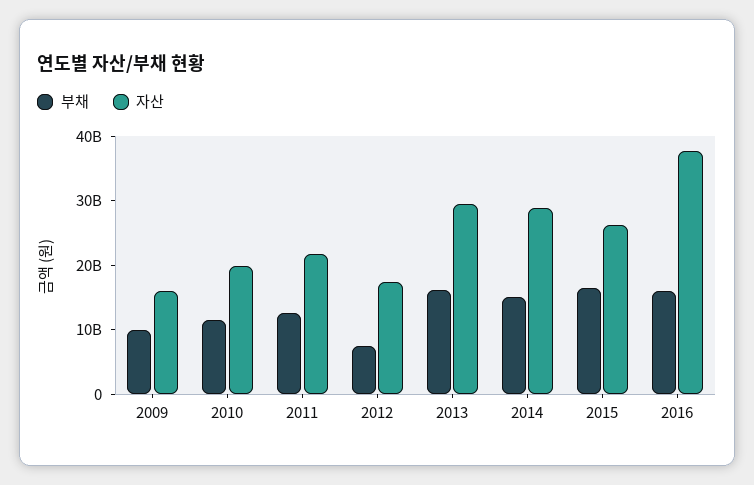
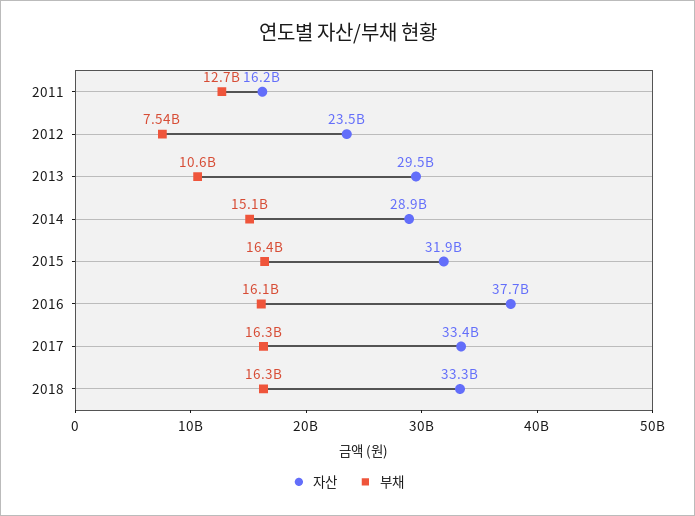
부채, 2009: 10000000000 -> none
자산, 2009: 16000000000 -> none
부채, 2010: 12000000000 -> none
자산, 2010: 20000000000 -> none
자산, 2011: 22000000000 -> 16200000000
자산, 2012: 18000000000 -> 23500000000
부채, 2013: 16000000000 -> 10600000000
자산, 2015: 26000000000 -> 31900000000
자산, 2017: none -> 33400000000
부채, 2017: none -> 16300000000
자산, 2018: none -> 33300000000
부채, 2018: none -> 16300000000

